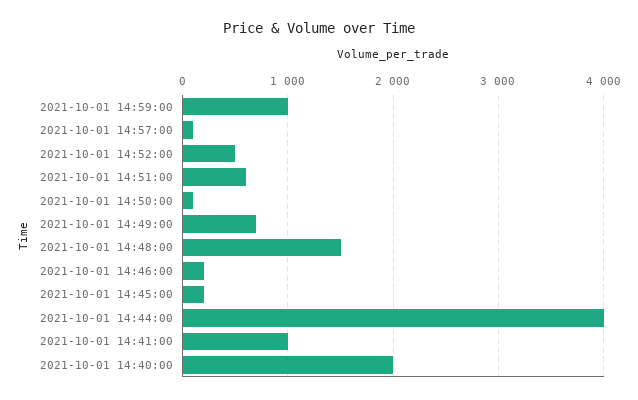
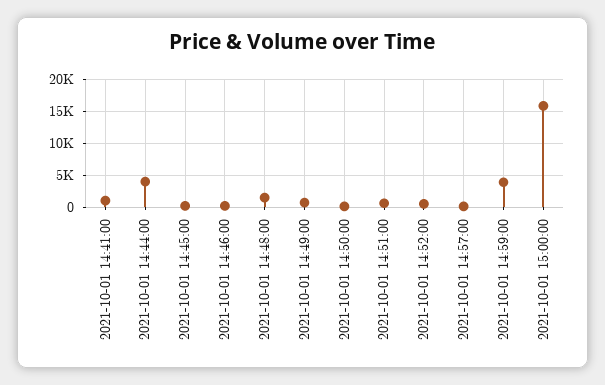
2021-10-01 14:59:00: 1000 -> 4000
2021-10-01 14:40:00: 2000 -> none
2021-10-01 15:00:00: none -> 16000

